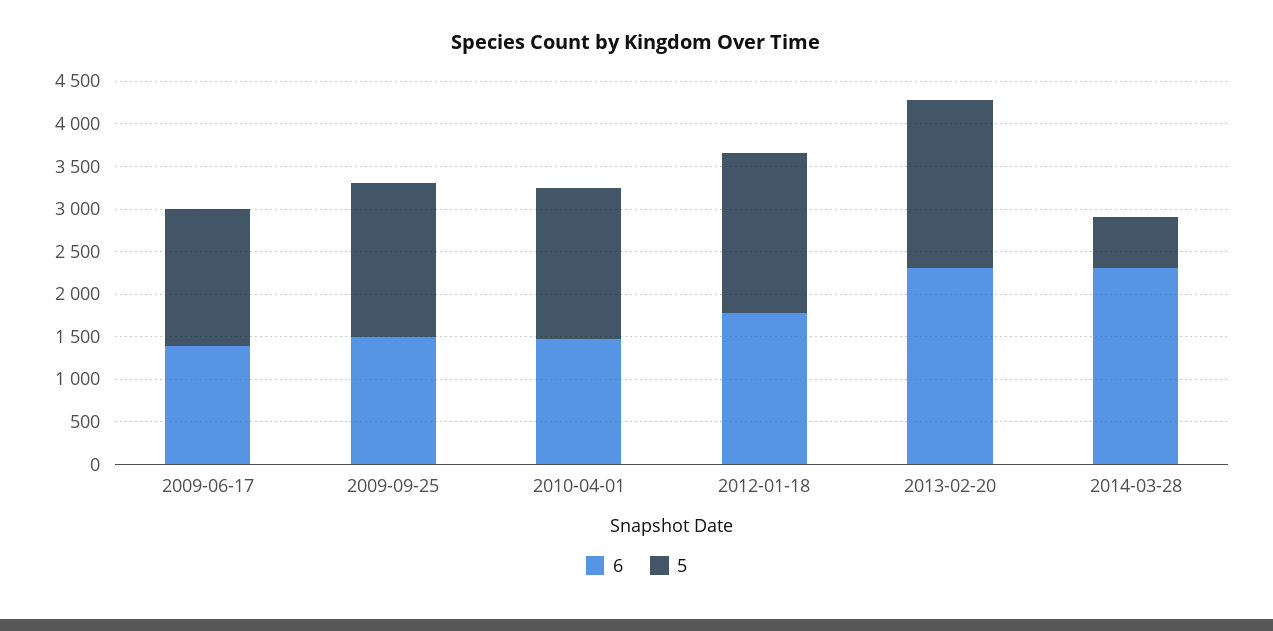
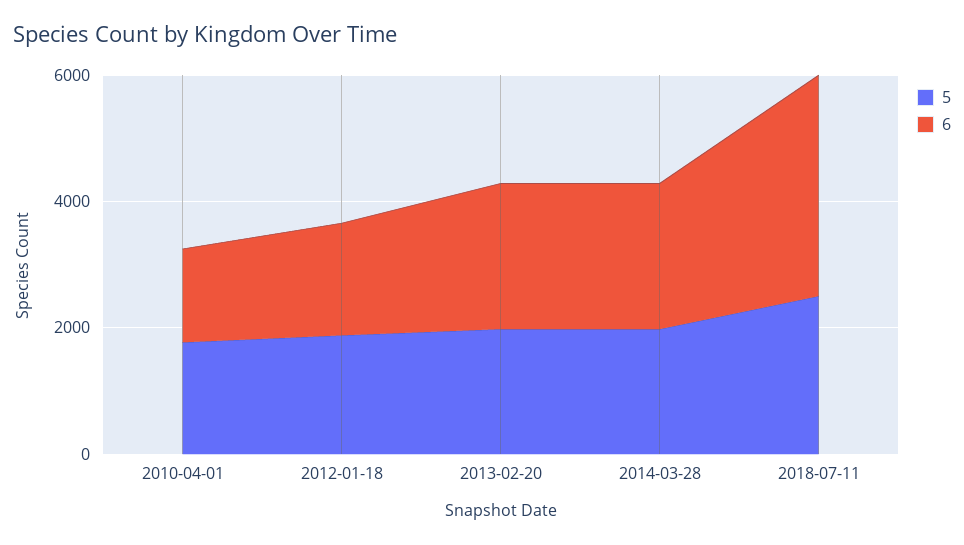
6, 2009-06-17: 1400 -> none
5, 2009-06-17: 1600 -> none
6, 2009-09-25: 1500 -> none
5, 2009-09-25: 1800 -> none
5, 2014-03-28: 600 -> 2000
5, 2018-07-11: none -> 2500
6, 2018-07-11: none -> 3500

